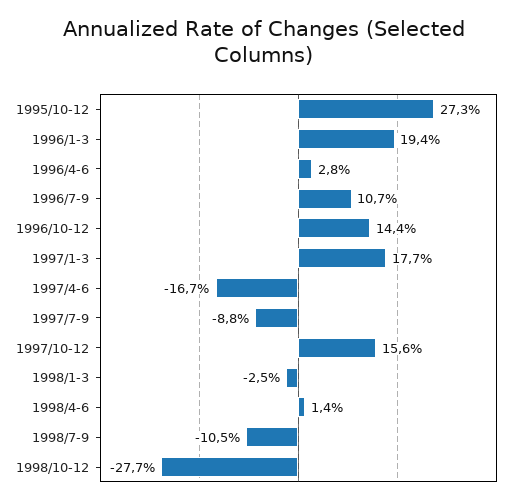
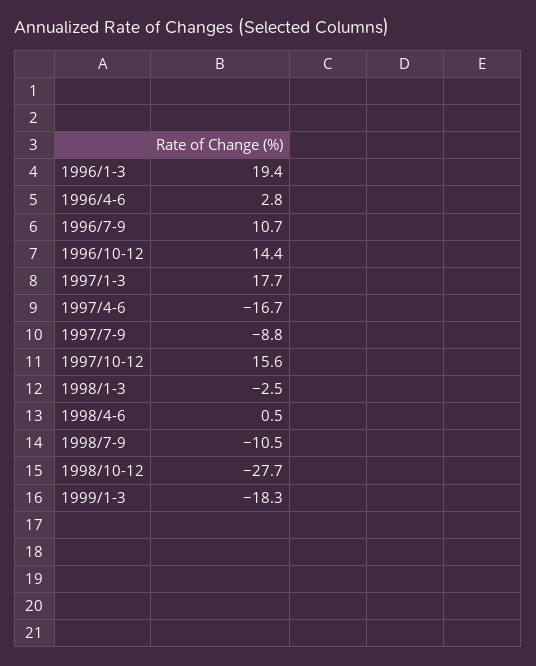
1995/10-12: 27.3 -> none
1998/4-6: 1.4 -> 0.5
1999/1-3: none -> -18.3

